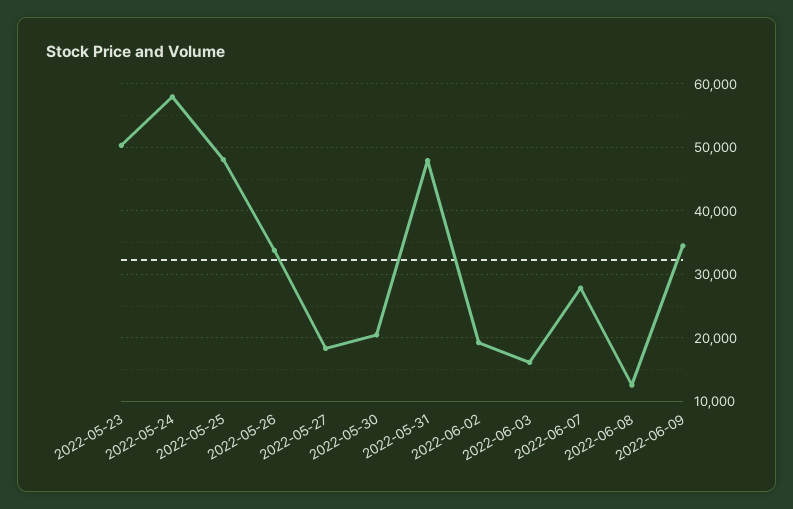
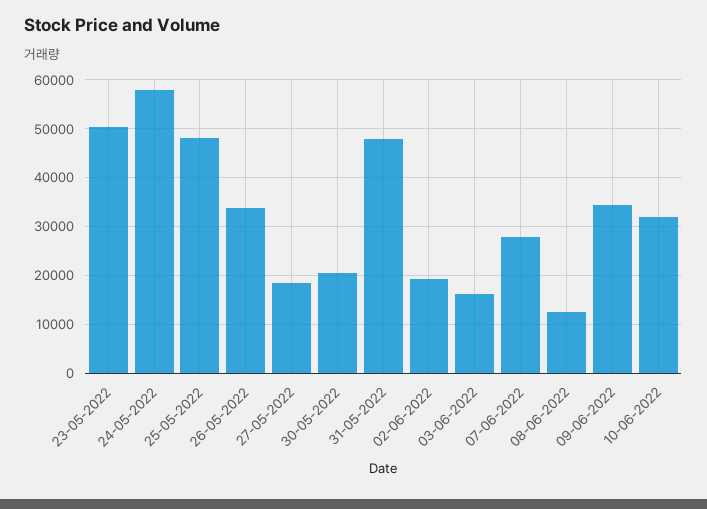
10-06-2022: none -> 32000

